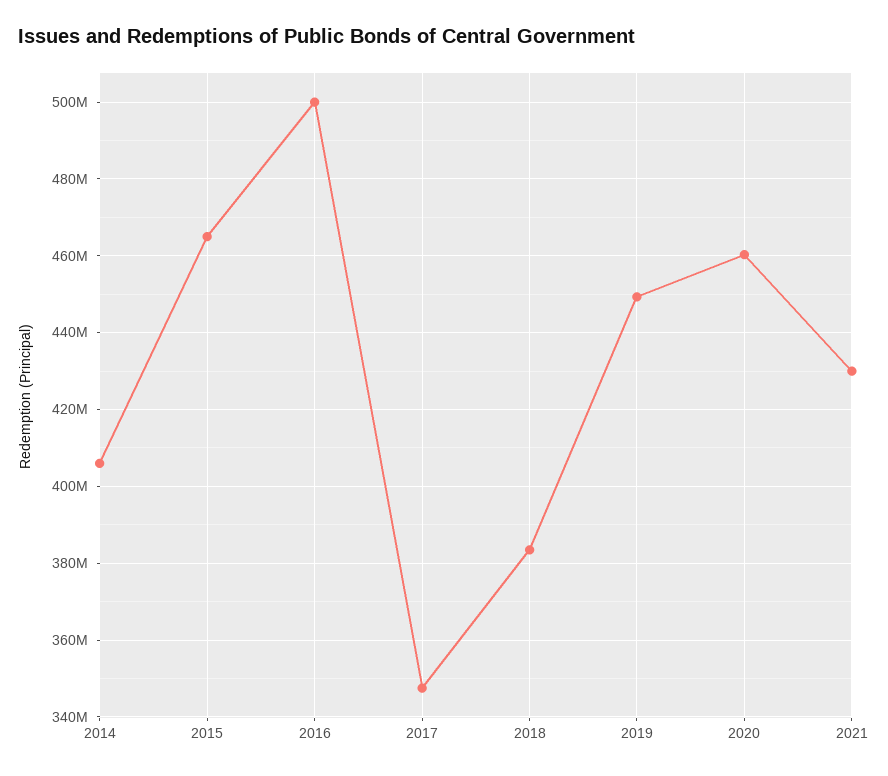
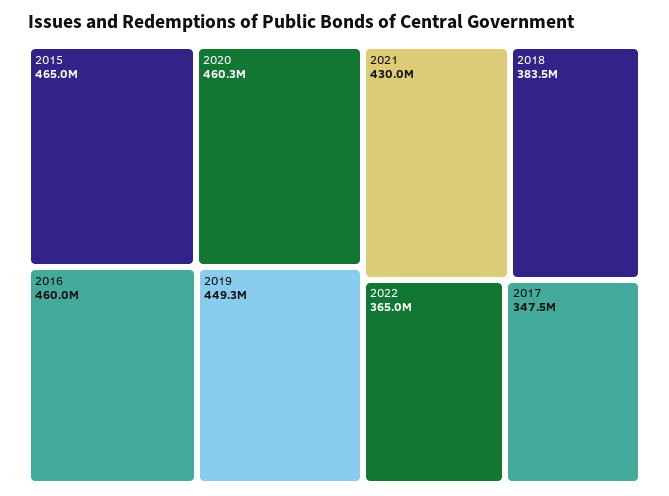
2014: 406000000 -> none
2016: 500000000 -> 460000000
2022: none -> 365000000

